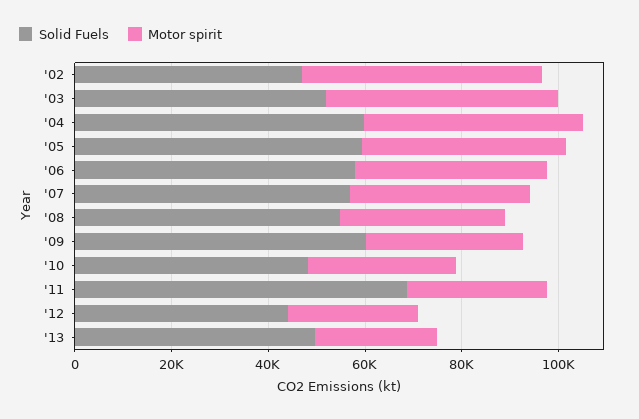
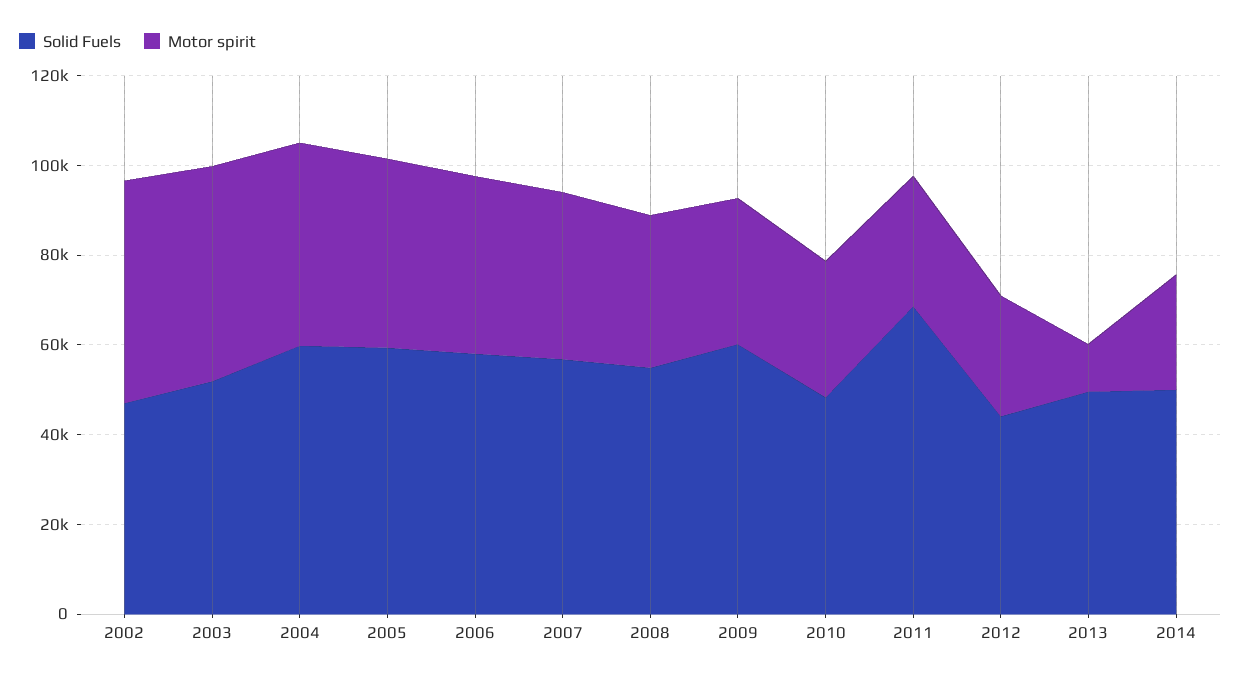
Motor spirit, '13: 25000 -> 10000
Solid Fuels, 2014: none -> 50000
Motor spirit, 2014: none -> 25000

